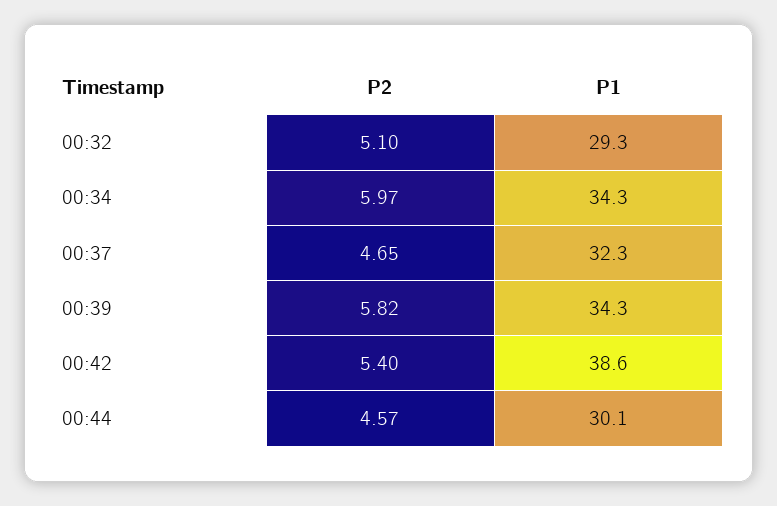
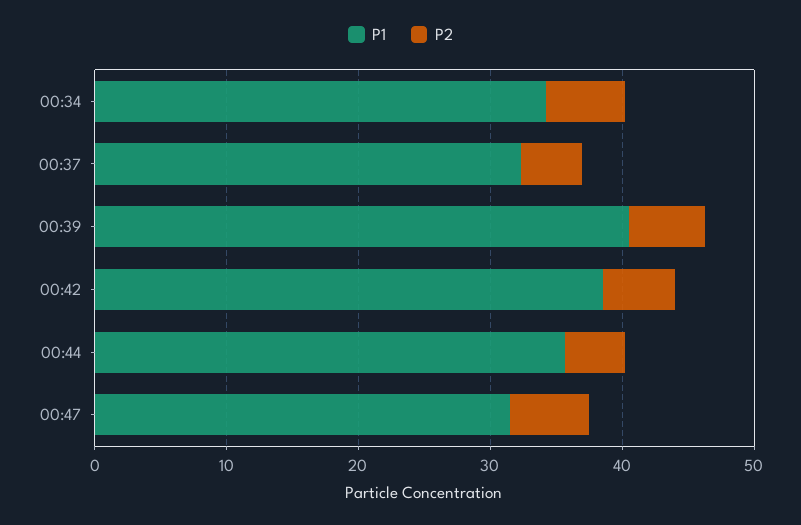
P2, 00:32: 5.1 -> none
P1, 00:32: 29.3 -> none
P1, 00:39: 34.3 -> 40
P1, 00:44: 30.1 -> 36
P1, 00:47: none -> 32
P2, 00:47: none -> 6

